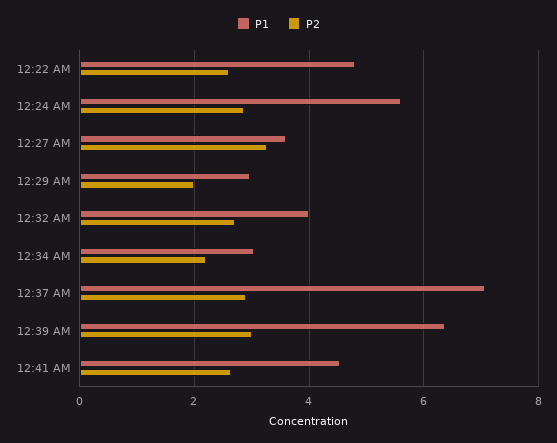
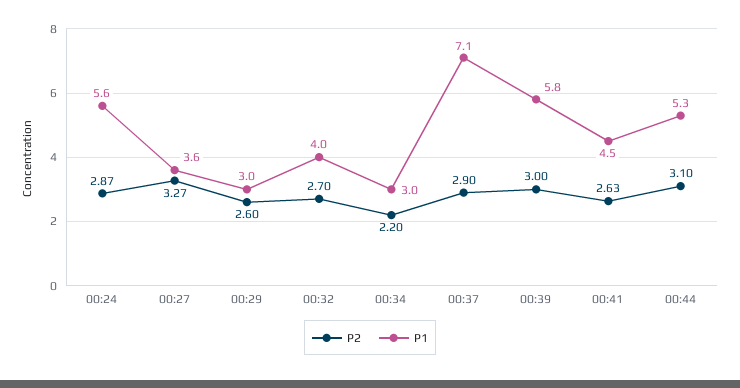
P1, 12:22 AM: 4.8 -> none
P2, 12:22 AM: 2.6 -> none
P2, 12:29 AM: 2 -> 2.6
P1, 12:39 AM: 6.4 -> 5.8
P2, 00:44: none -> 3.1
P1, 00:44: none -> 5.3

